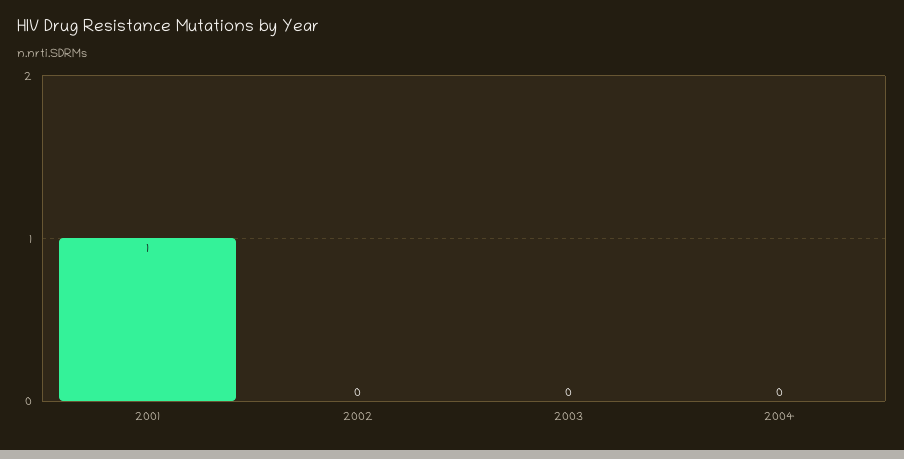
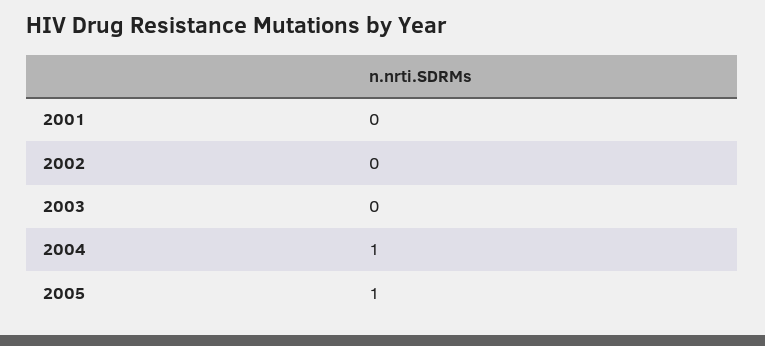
2001: 1 -> 0
2004: 0 -> 1
2005: none -> 1

